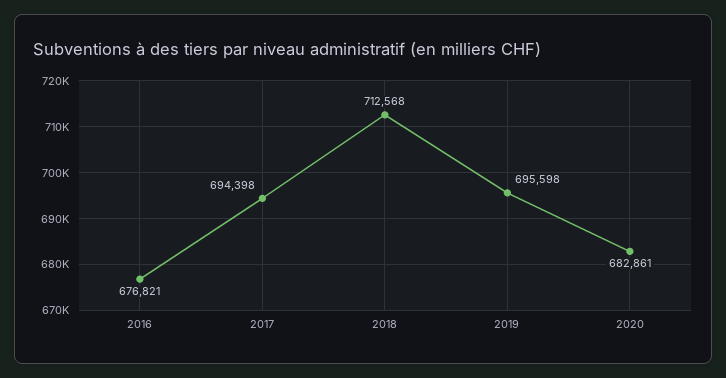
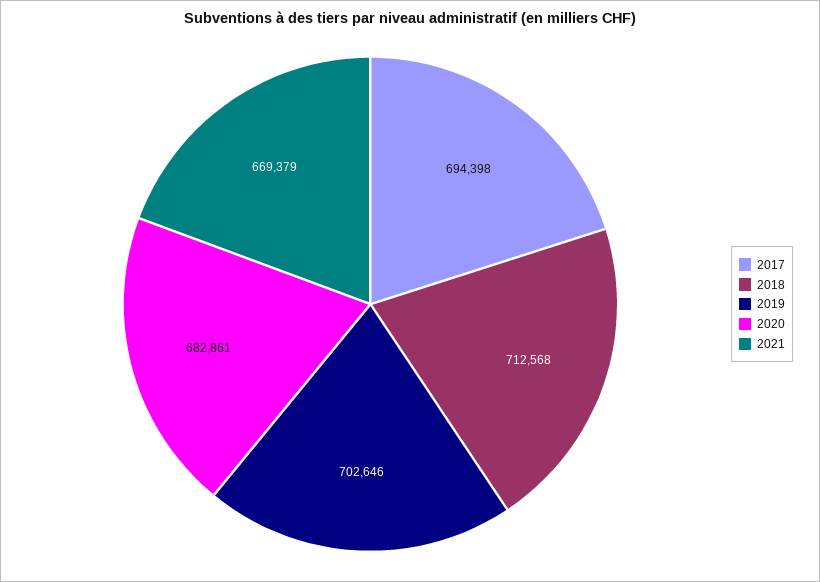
2016: 676821 -> none
2019: 695598 -> 702646
2021: none -> 669379

